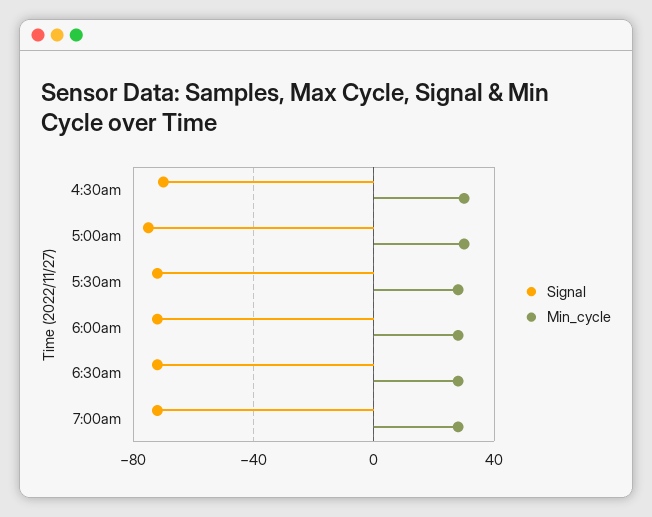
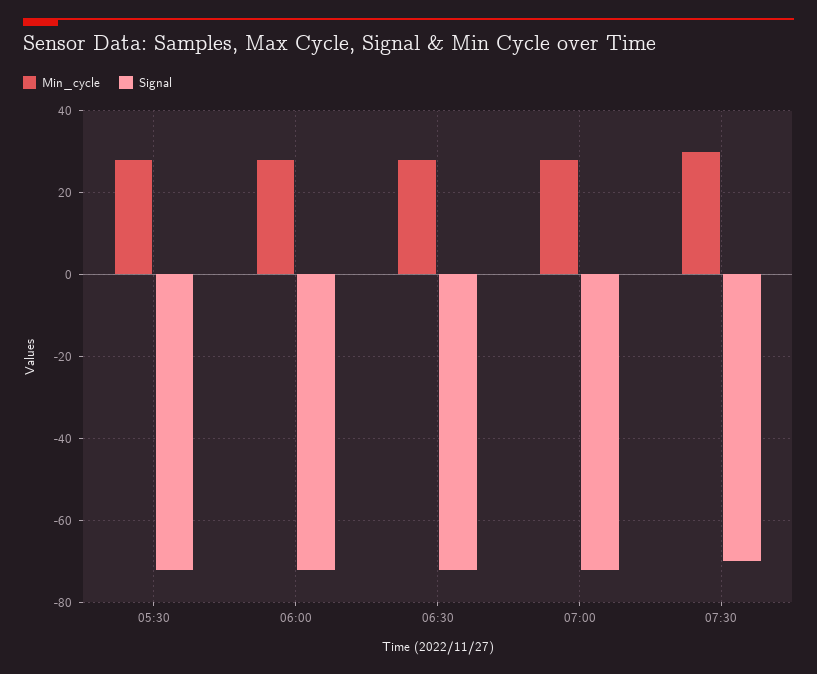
Signal, 4:30am: -70 -> none
Min_cycle, 4:30am: 30 -> none
Signal, 5:00am: -75 -> none
Min_cycle, 5:00am: 30 -> none
Min_cycle, 07:30: none -> 30
Signal, 07:30: none -> -70

